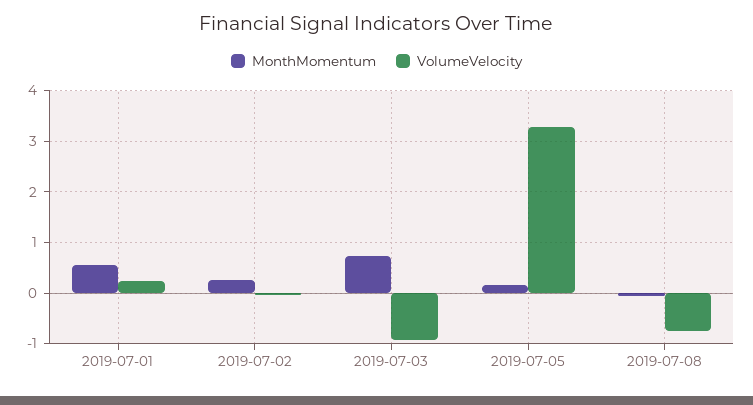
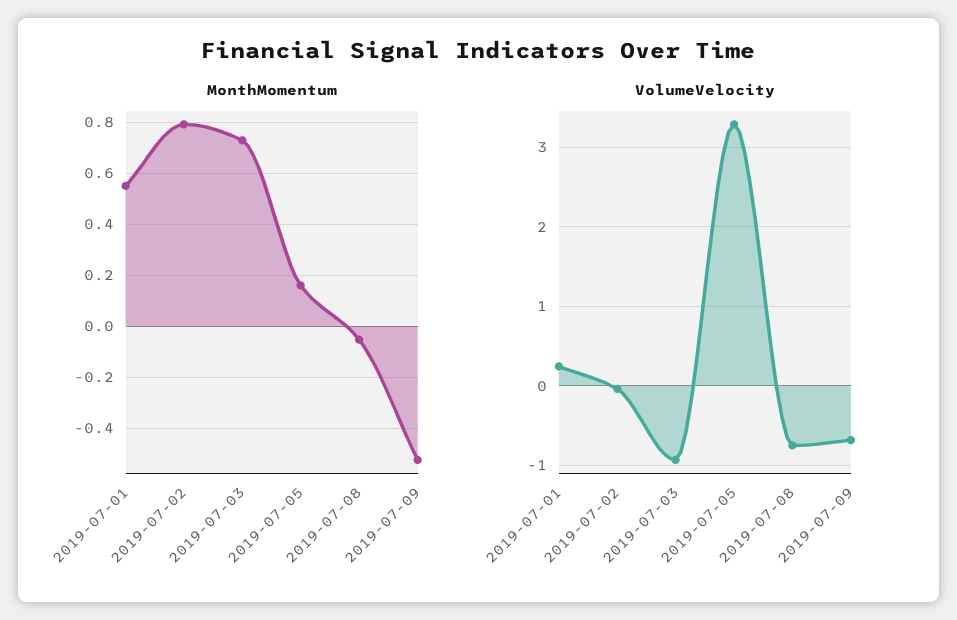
MonthMomentum, 2019-07-02: 0.2 -> 0.8
MonthMomentum, 2019-07-09: none -> -0.525
VolumeVelocity, 2019-07-09: none -> -0.7

